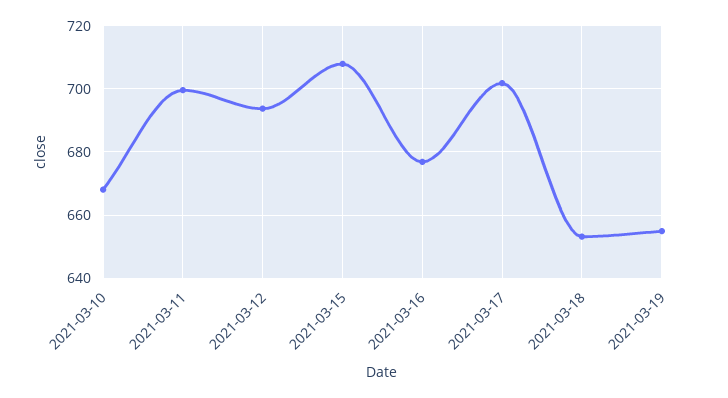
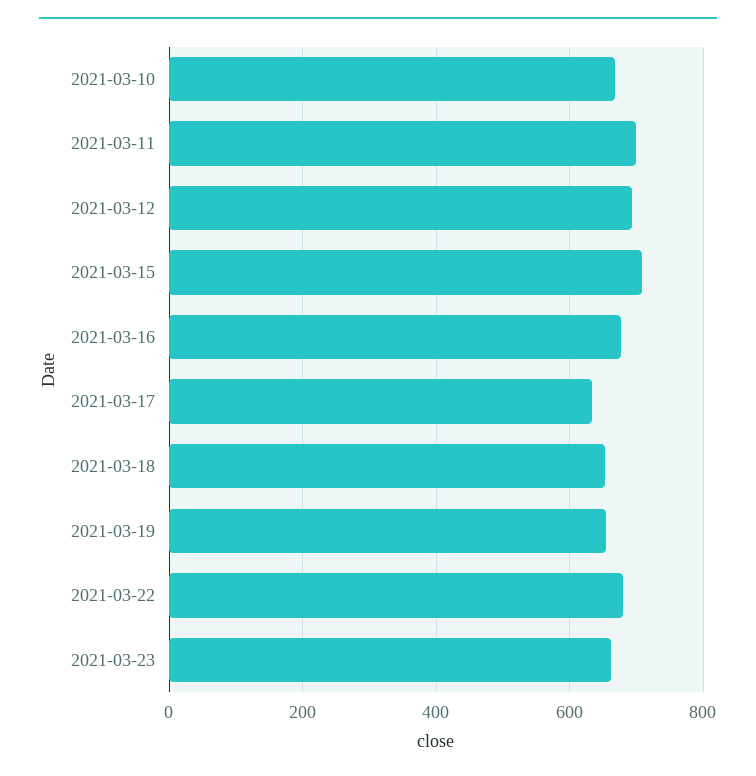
2021-03-17: 702 -> 640
2021-03-22: none -> 680
2021-03-23: none -> 660

